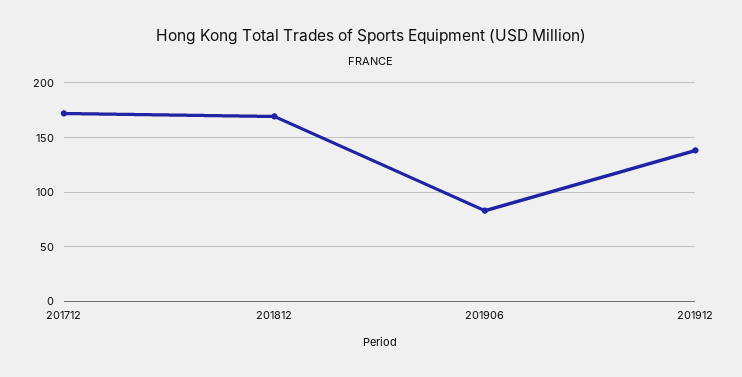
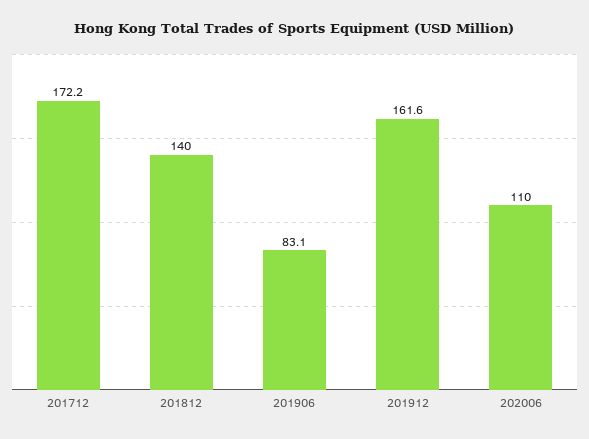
201812: 170 -> 140
201912: 140 -> 161.6
202006: none -> 110

